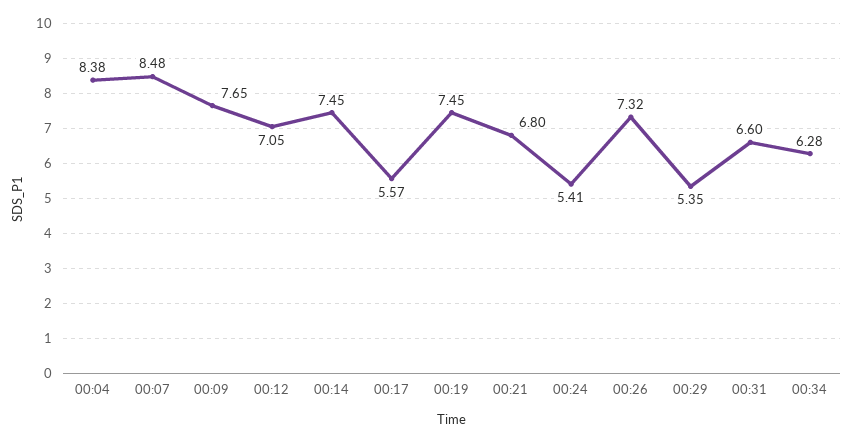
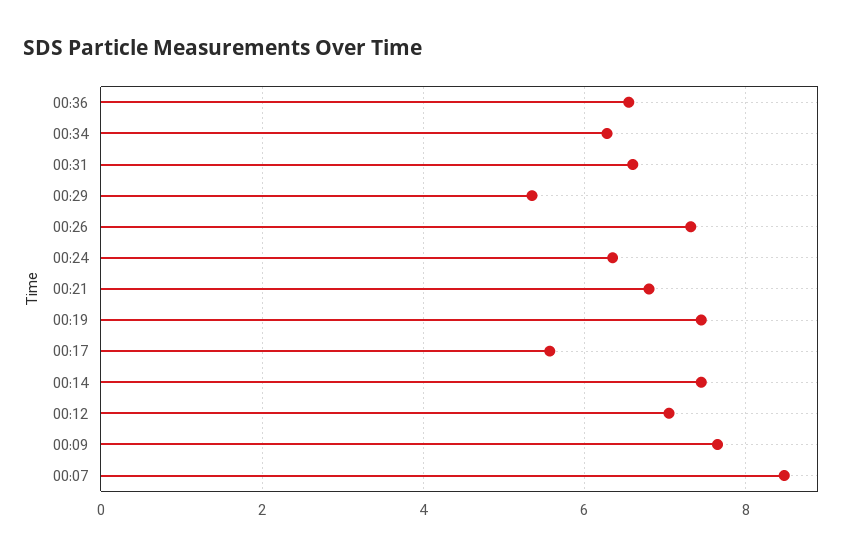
00:04: 8.38 -> none
00:24: 5.41 -> 6.4
00:36: none -> 6.6

